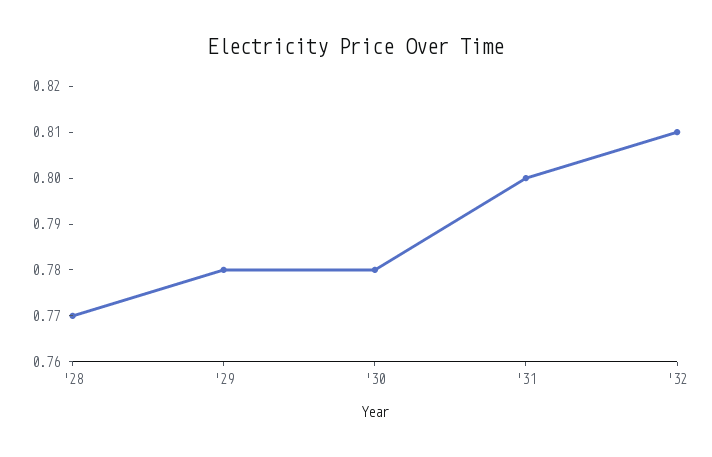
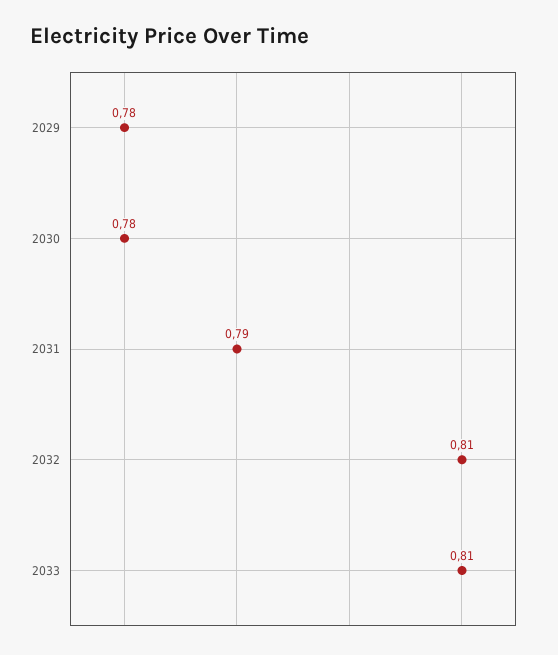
'28: 0.77 -> none
'31: 0.8 -> 0.79
2033: none -> 0.81

